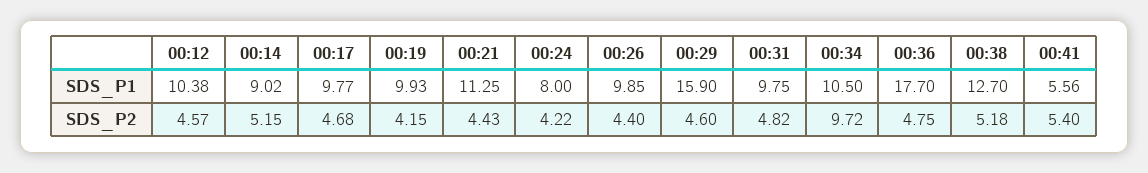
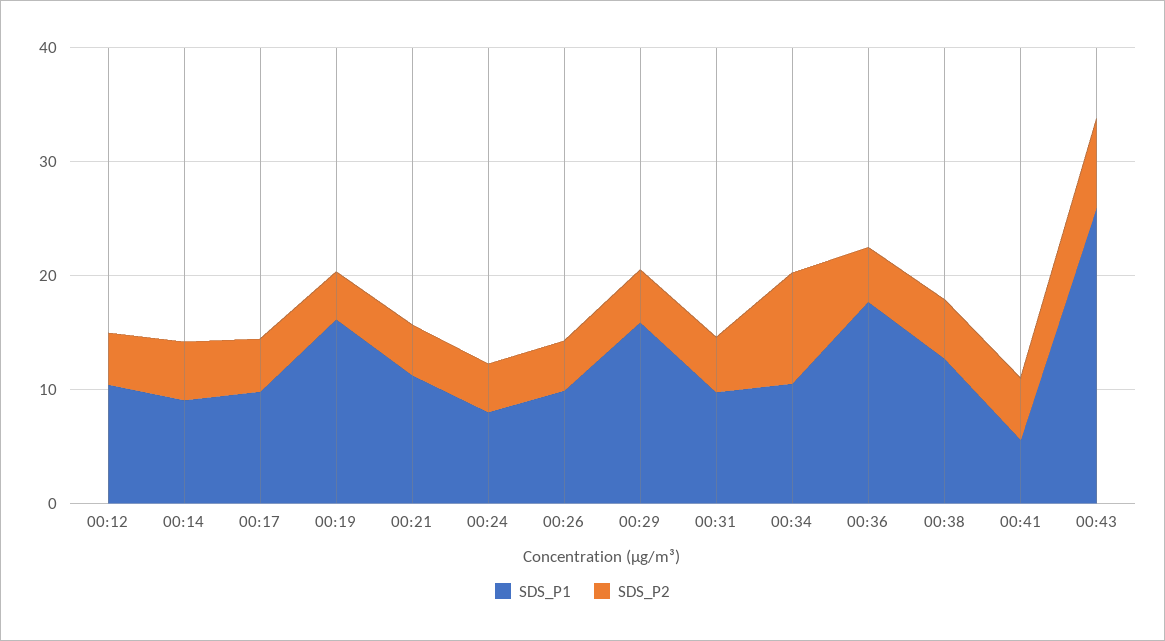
SDS_P1, 00:19: 9.93 -> 16
SDS_P1, 00:43: none -> 26
SDS_P2, 00:43: none -> 8

